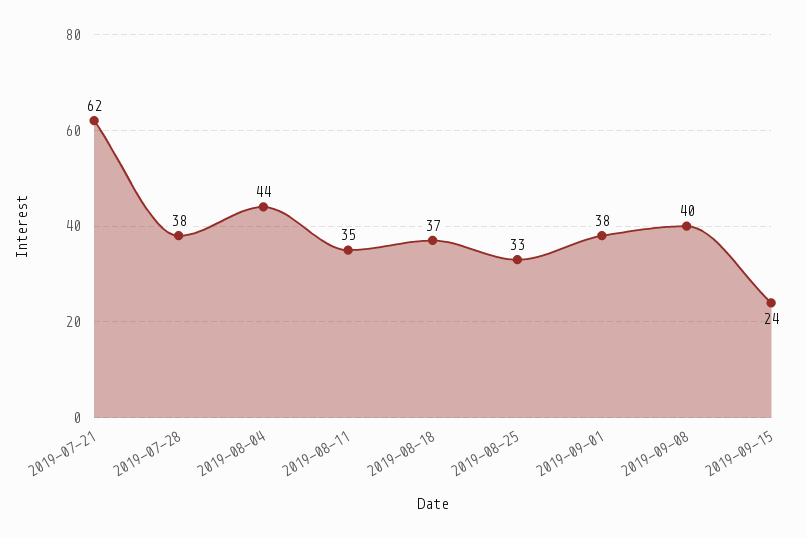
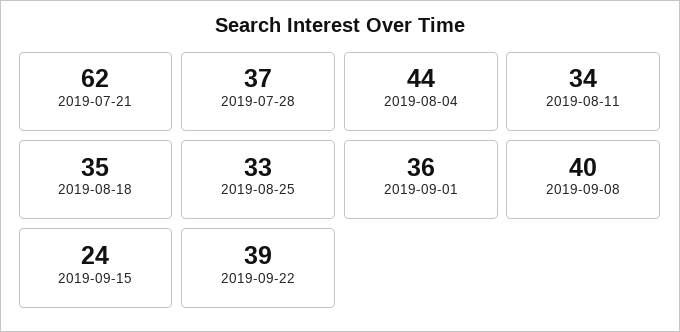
2019-07-28: 38 -> 37
2019-08-11: 35 -> 34
2019-08-18: 37 -> 35
2019-09-01: 38 -> 36
2019-09-22: none -> 39

